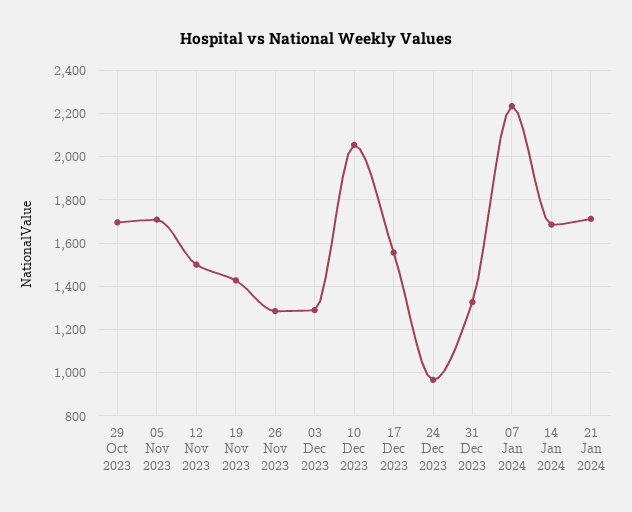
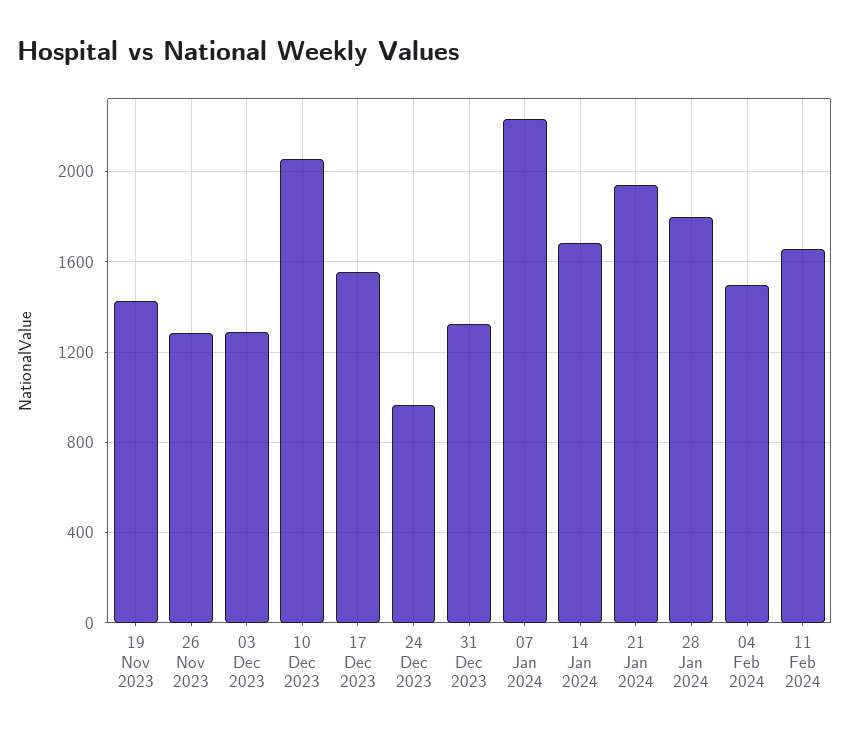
29 Oct 2023: 1700 -> none
05 Nov 2023: 1700 -> none
12 Nov 2023: 1500 -> none
21 Jan 2024: 1700 -> 1950
28 Jan 2024: none -> 1800
04 Feb 2024: none -> 1500
11 Feb 2024: none -> 1650

